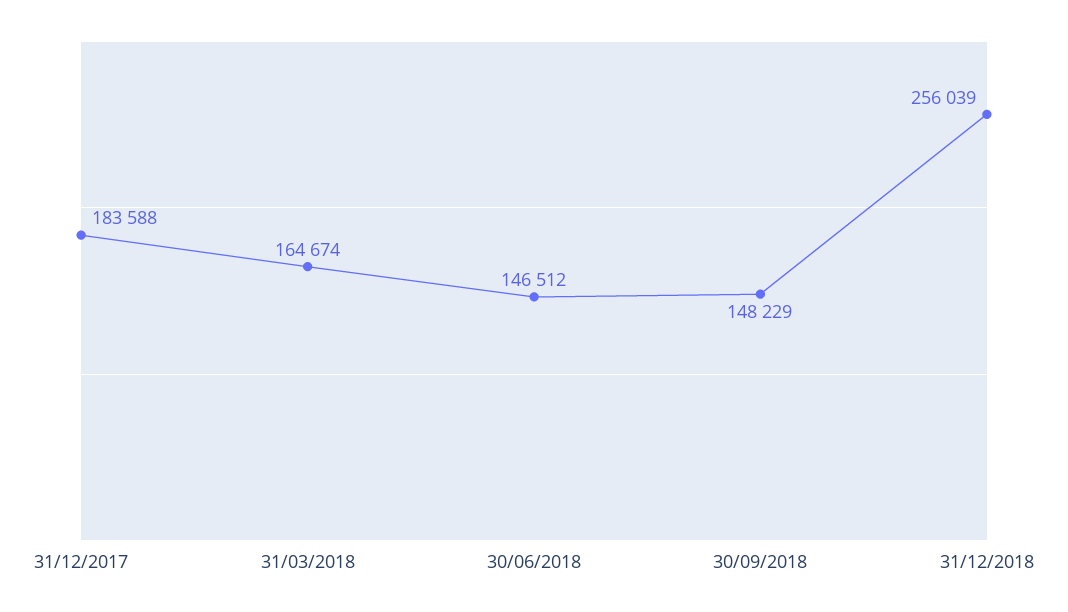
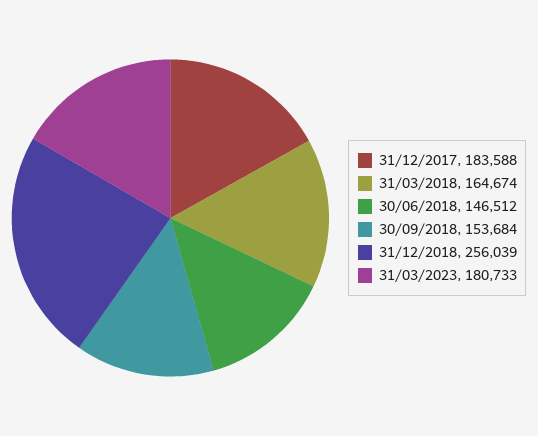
30/09/2018: 148229 -> 153684
31/03/2023: none -> 180733

